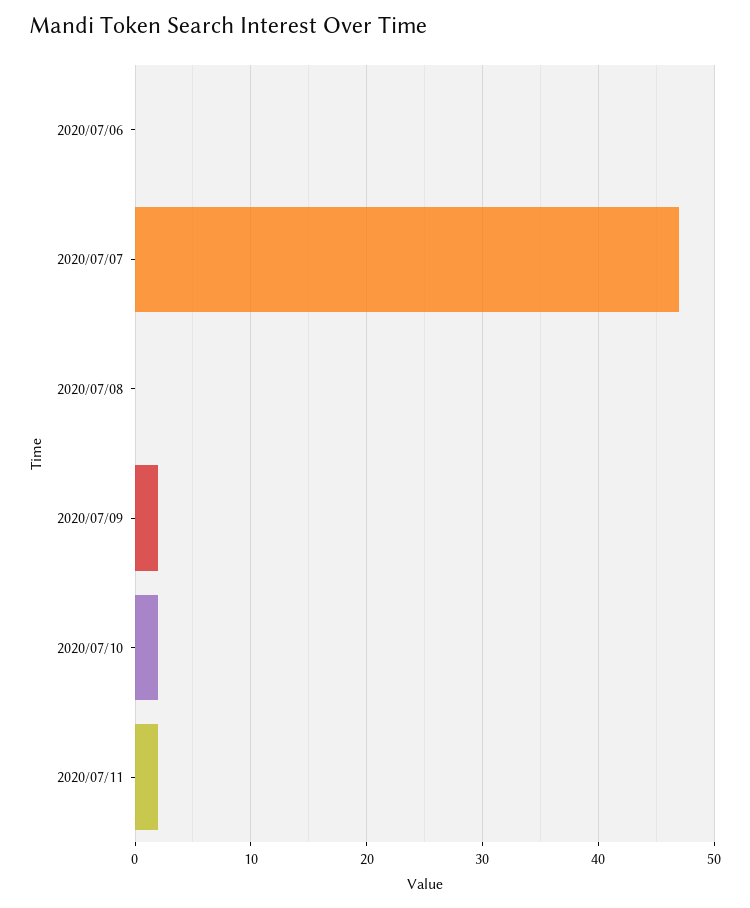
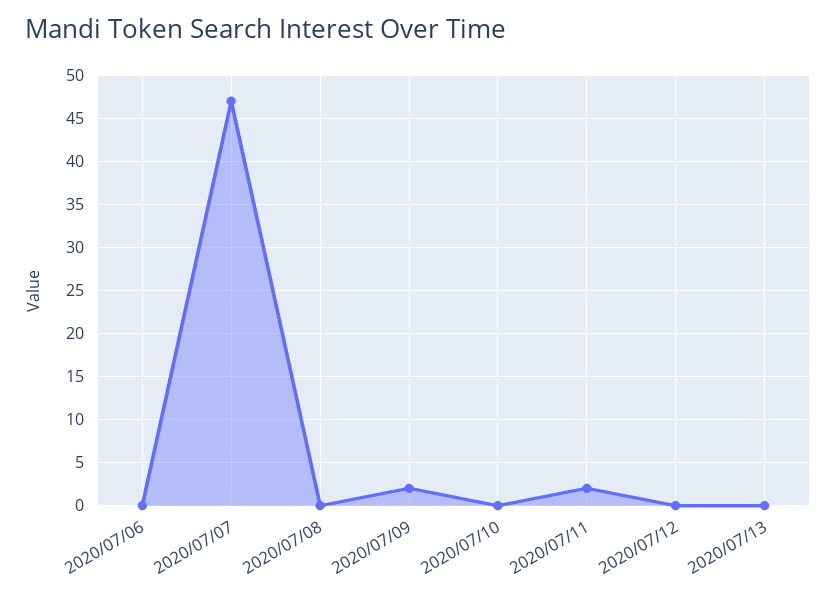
2020/07/10: 2 -> 0
2020/07/12: none -> 0
2020/07/13: none -> 0

